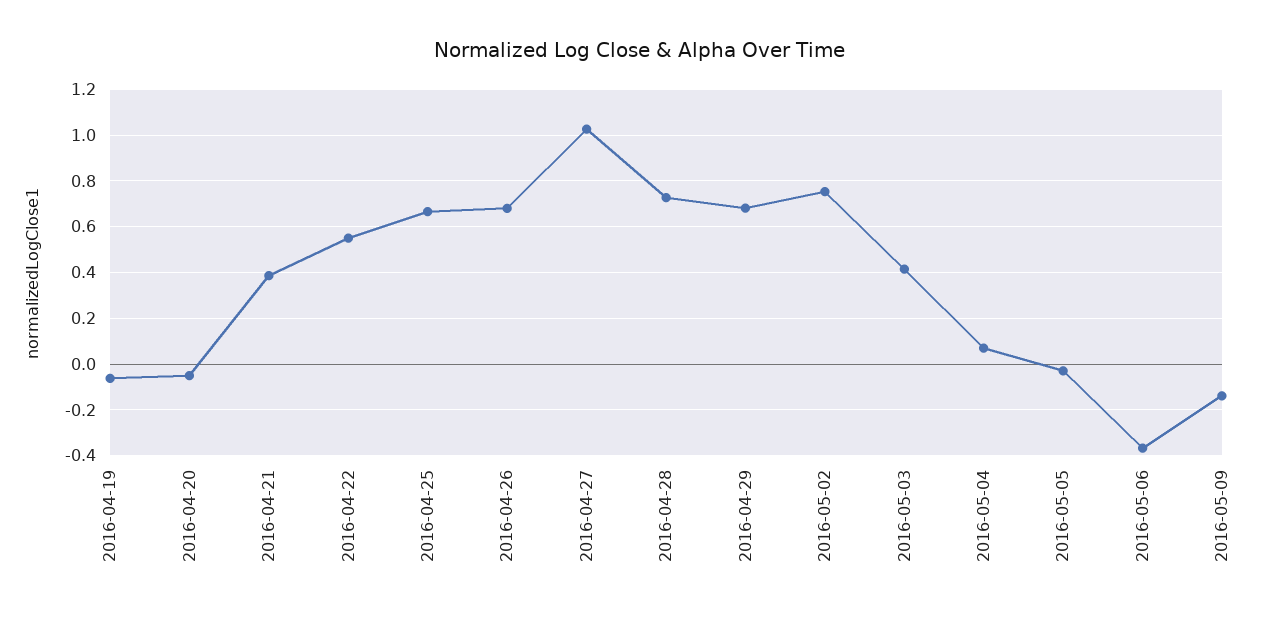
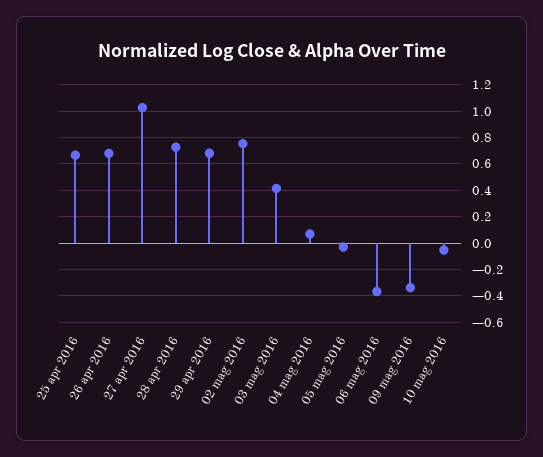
2016-04-19: -0.05 -> none
2016-04-20: -0.05 -> none
2016-04-21: 0.4 -> none
2016-04-22: 0.55 -> none
2016-05-09: -0.15 -> -0.35
10 mag 2016: none -> -0.05

